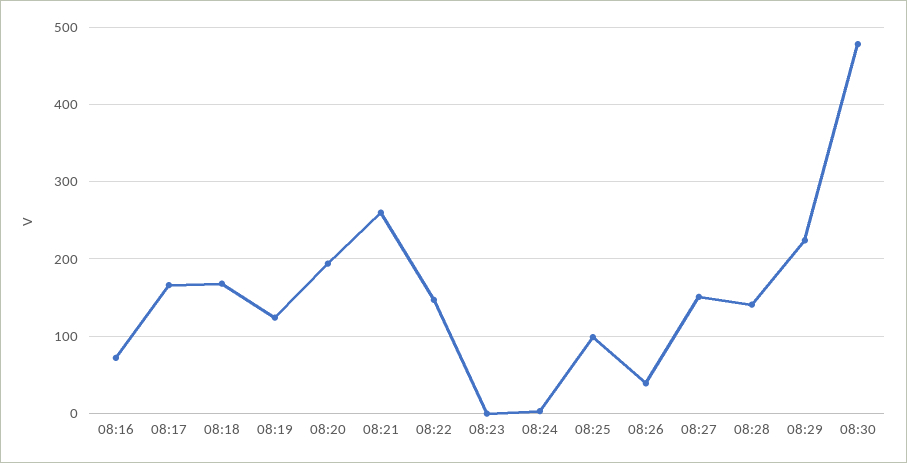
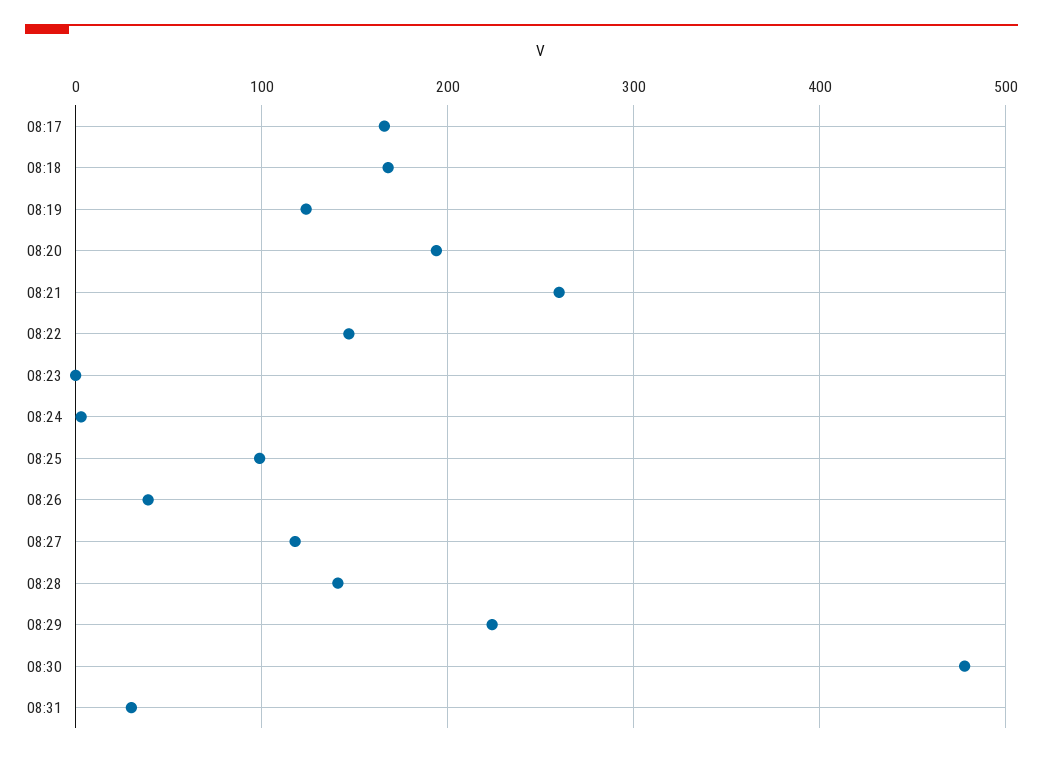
08:16: 70 -> none
08:27: 150 -> 120
08:31: none -> 30

